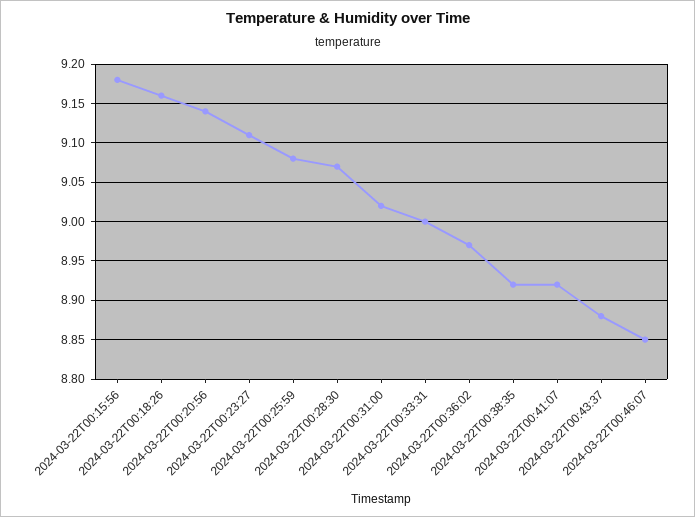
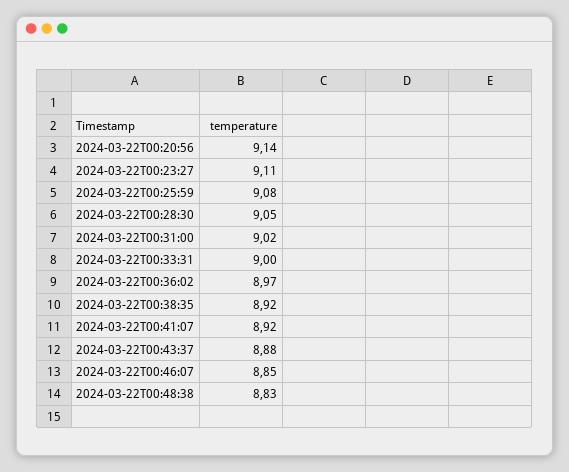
2024-03-22T00:15:56: 9.18 -> none
2024-03-22T00:18:26: 9.16 -> none
2024-03-22T00:28:30: 9.07 -> 9.05
2024-03-22T00:48:38: none -> 8.83

